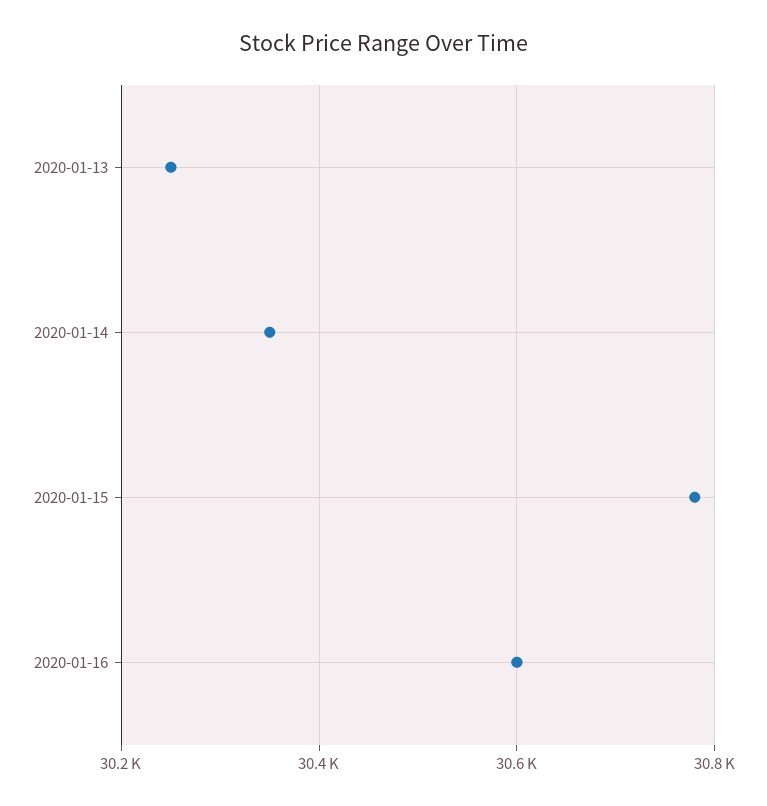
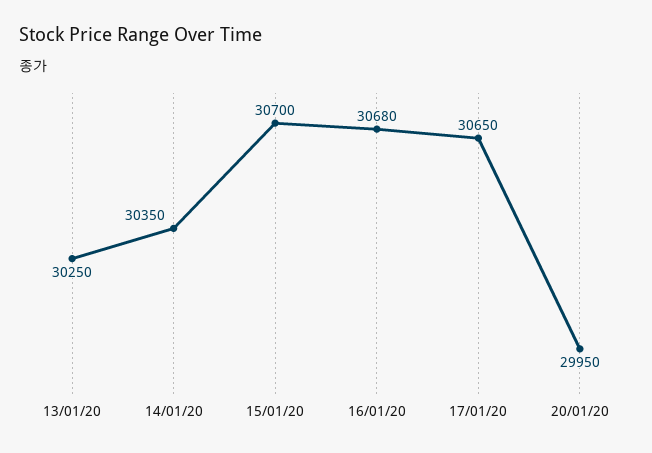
2020-01-15: 30780 -> 30700
2020-01-16: 30600 -> 30680
17/01/20: none -> 30650
20/01/20: none -> 29950

